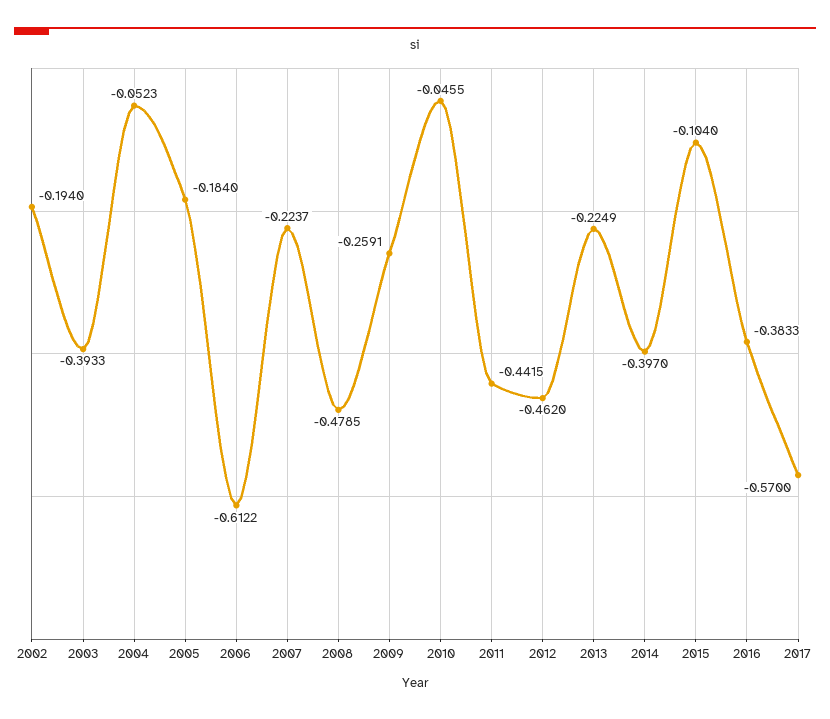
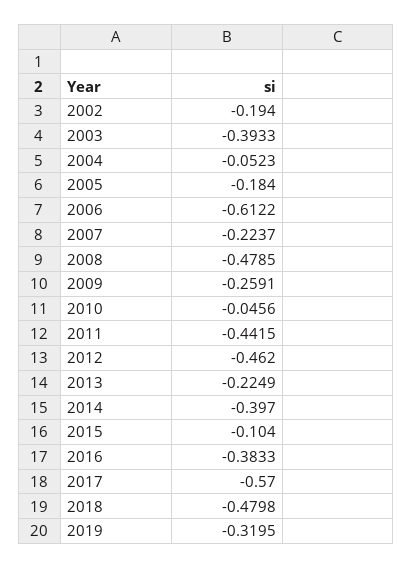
2010: -0.0455 -> -0.0456
2018: none -> -0.4798
2019: none -> -0.3195

